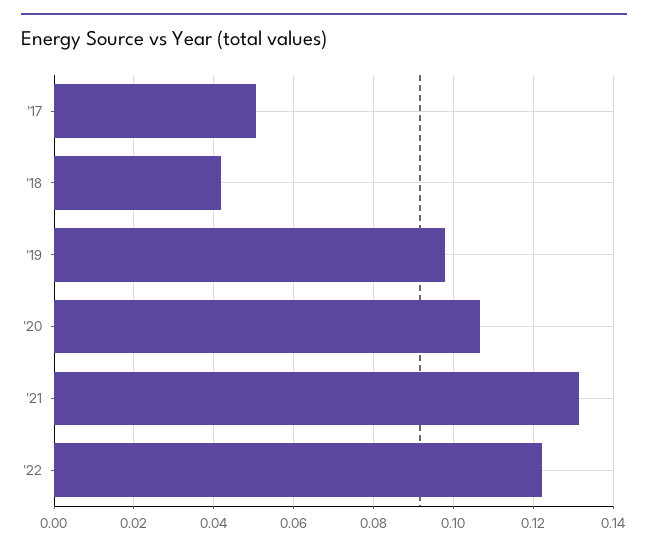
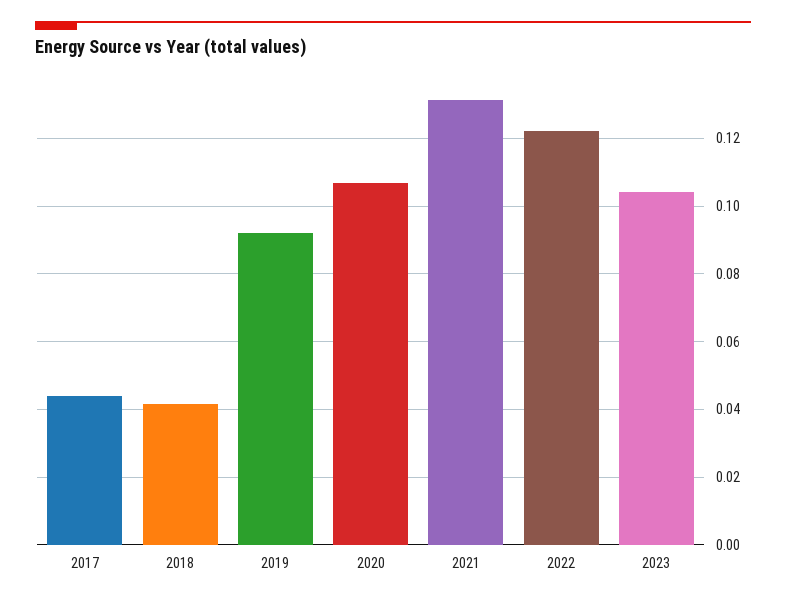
'17: 0.05 -> 0.044
'19: 0.098 -> 0.092
2023: none -> 0.104

